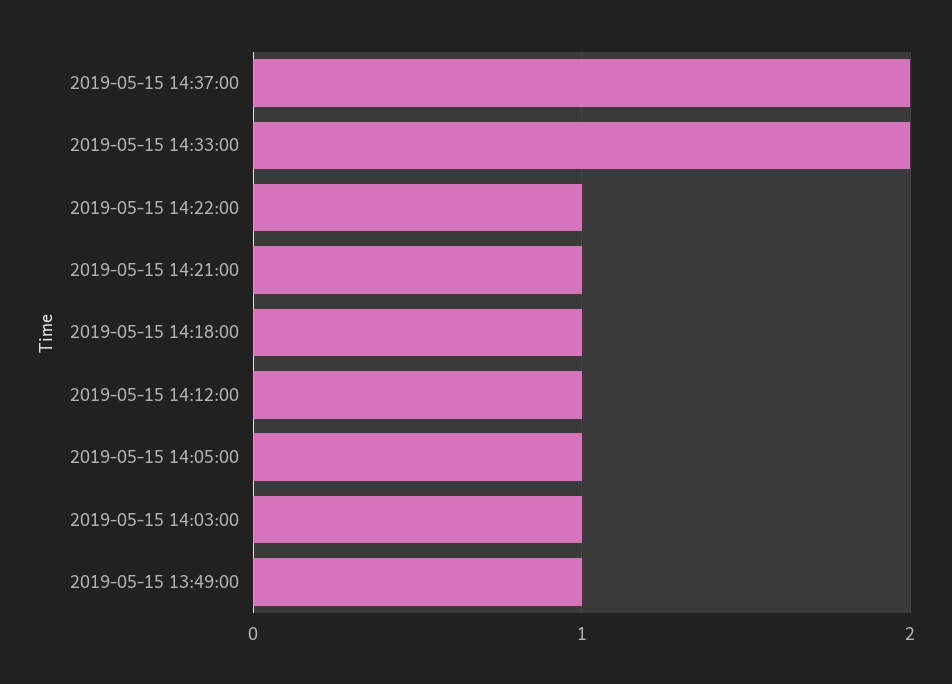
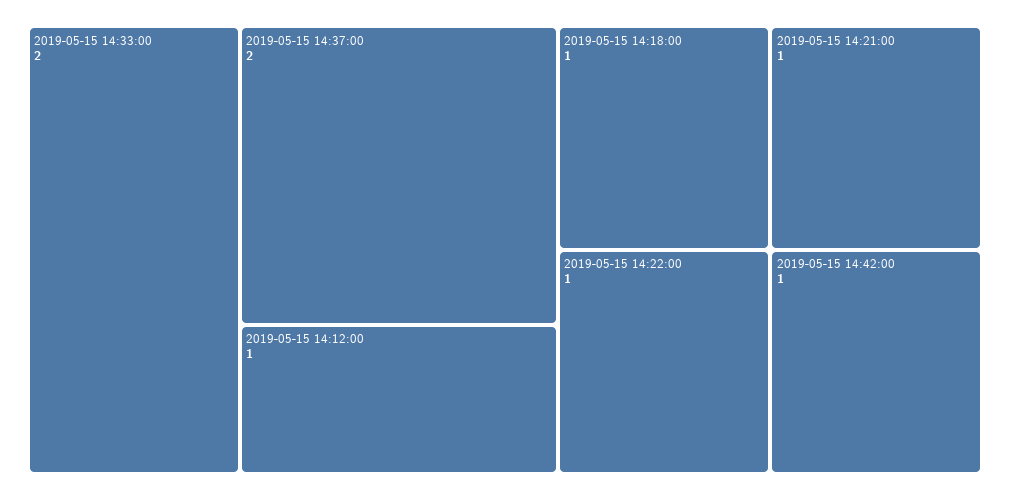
2019-05-15 14:05:00: 1 -> none
2019-05-15 14:03:00: 1 -> none
2019-05-15 13:49:00: 1 -> none
2019-05-15 14:42:00: none -> 1

